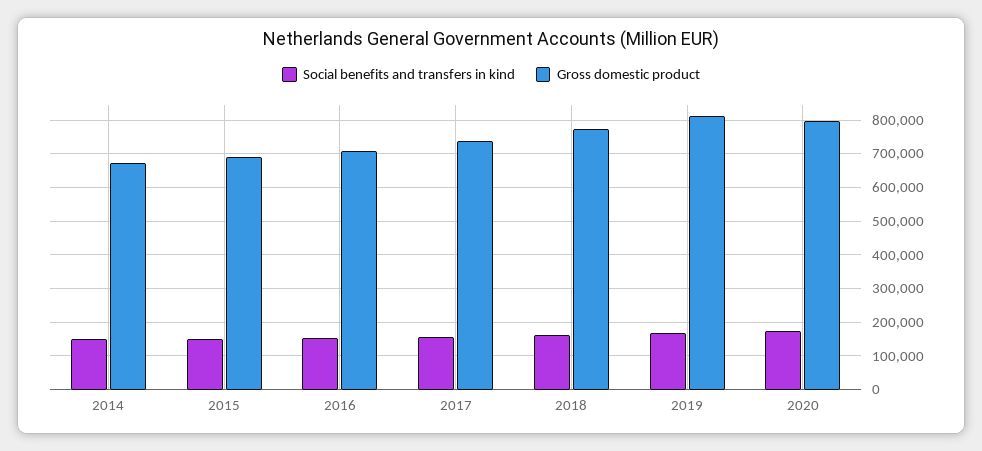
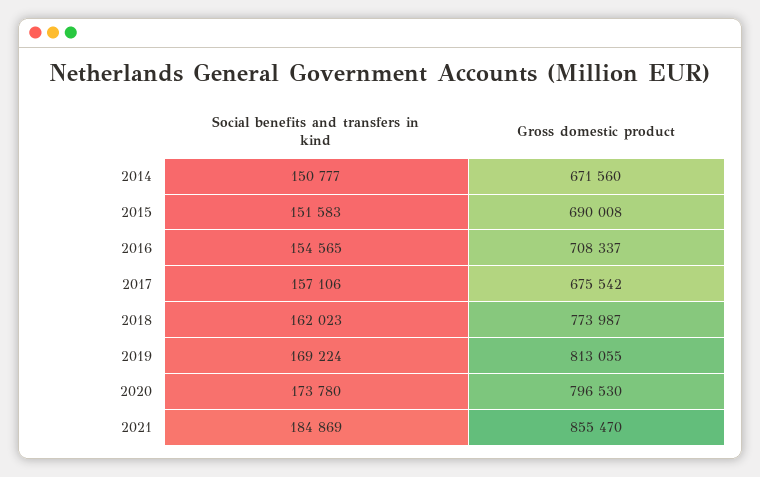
Gross domestic product, 2017: 740000 -> 675542
Social benefits and transfers in kind, 2021: none -> 184869
Gross domestic product, 2021: none -> 855470

